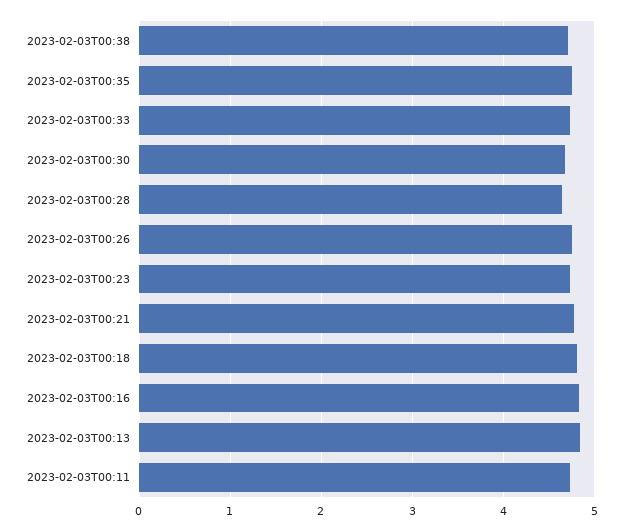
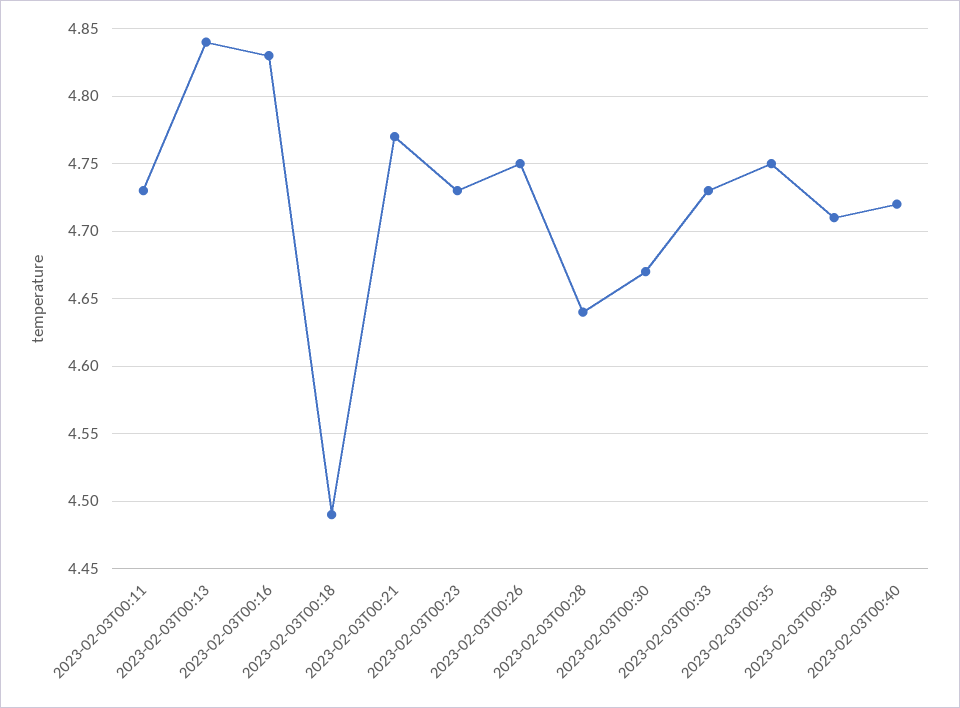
2023-02-03T00:18: 4.8 -> 4.49
2023-02-03T00:40: none -> 4.72

